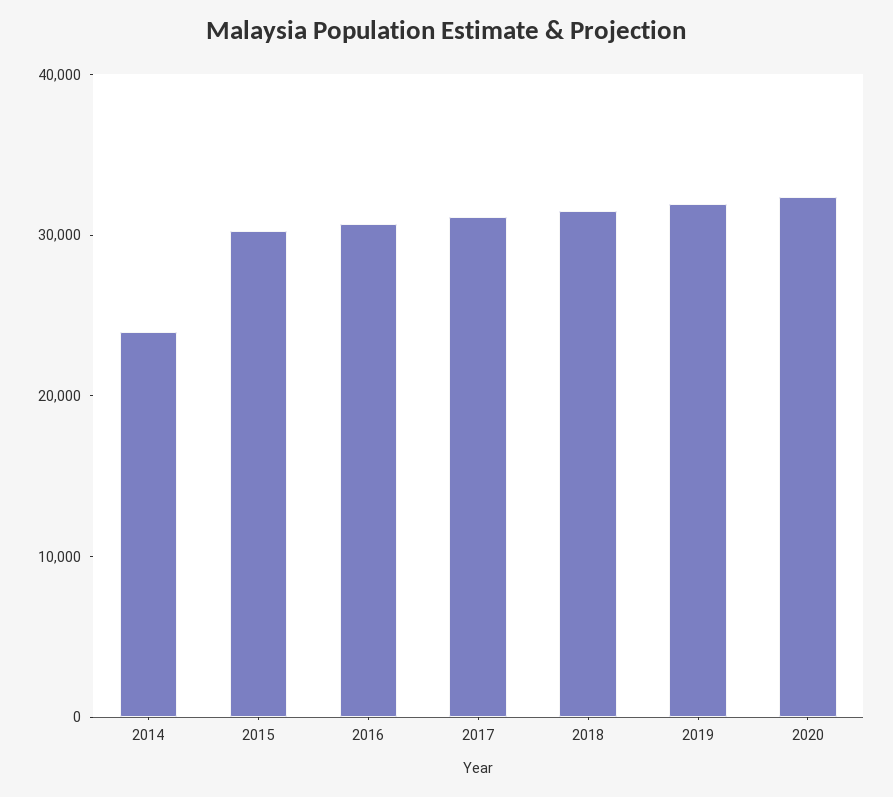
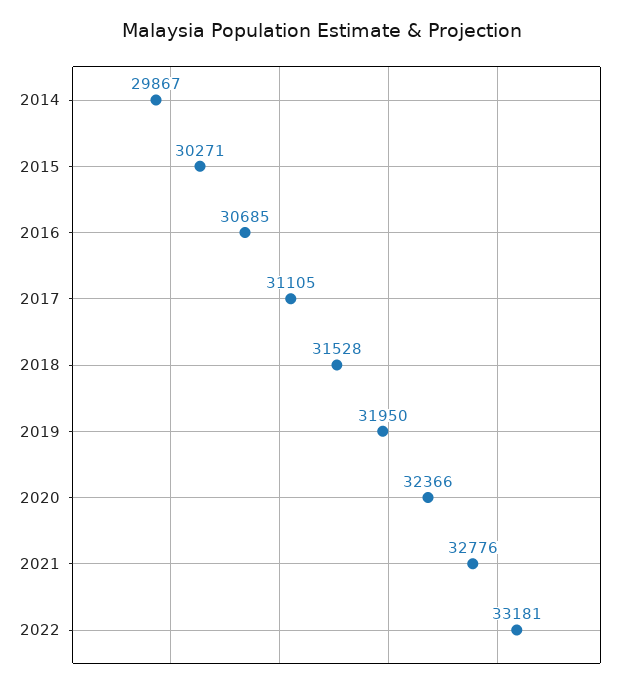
2014: 24000 -> 29867
2021: none -> 32776
2022: none -> 33181

